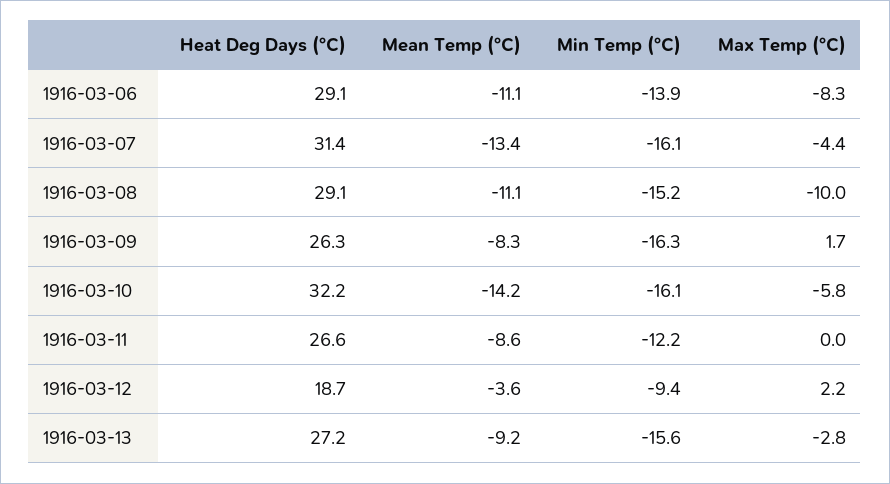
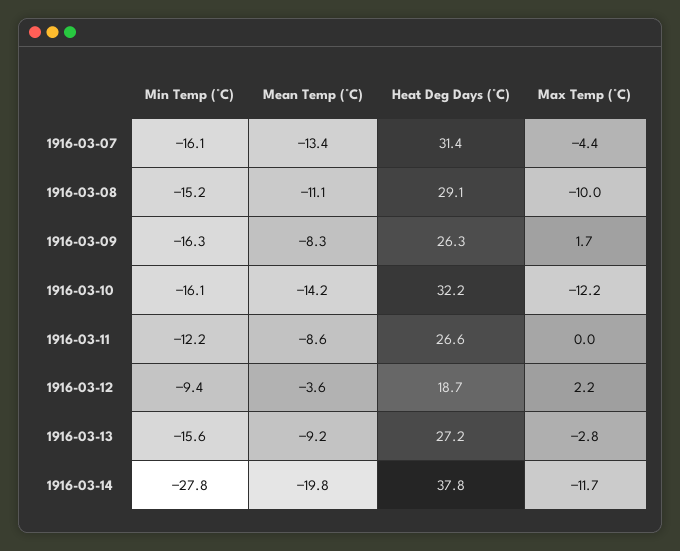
Heat Deg Days (°C), 1916-03-06: 29.1 -> none
Mean Temp (°C), 1916-03-06: -11.1 -> none
Min Temp (°C), 1916-03-06: -13.9 -> none
Max Temp (°C), 1916-03-06: -8.3 -> none
Max Temp (°C), 1916-03-10: -5.8 -> -12.2
Min Temp (°C), 1916-03-14: none -> -27.8
Mean Temp (°C), 1916-03-14: none -> -19.8
Heat Deg Days (°C), 1916-03-14: none -> 37.8
Max Temp (°C), 1916-03-14: none -> -11.7

